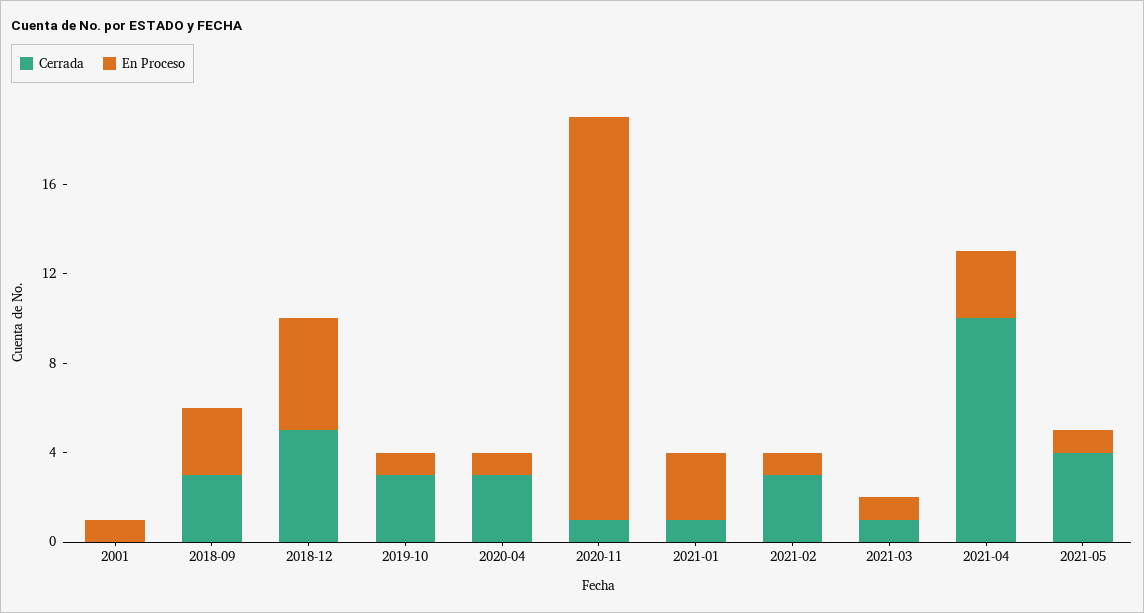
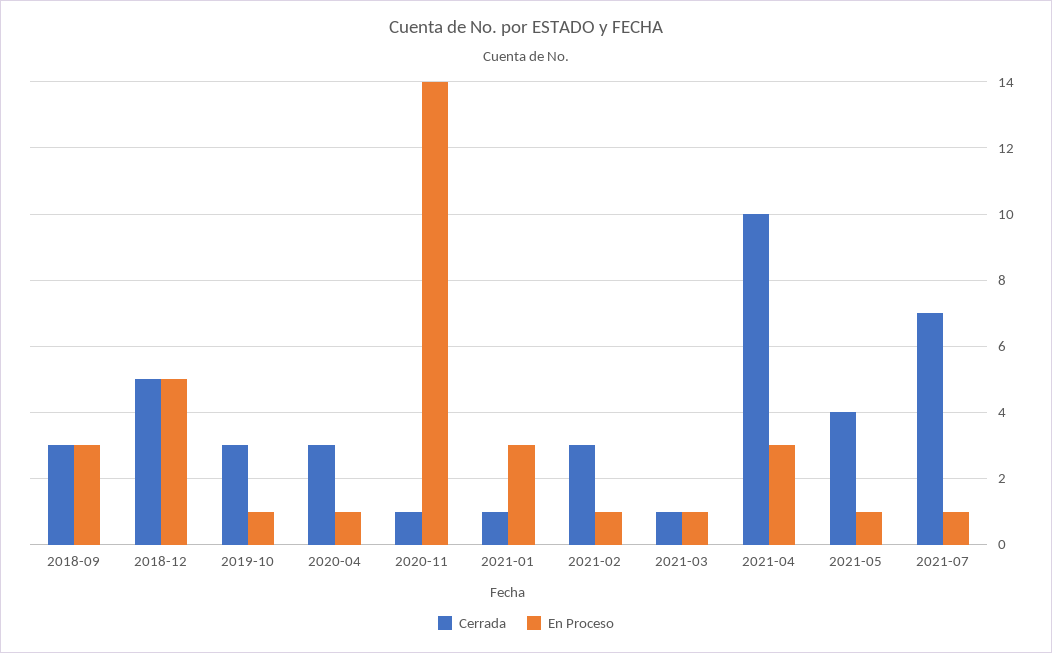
Cerrada, 2001: 0 -> none
En Proceso, 2001: 1 -> none
En Proceso, 2020-11: 18 -> 14
Cerrada, 2021-07: none -> 7
En Proceso, 2021-07: none -> 1

